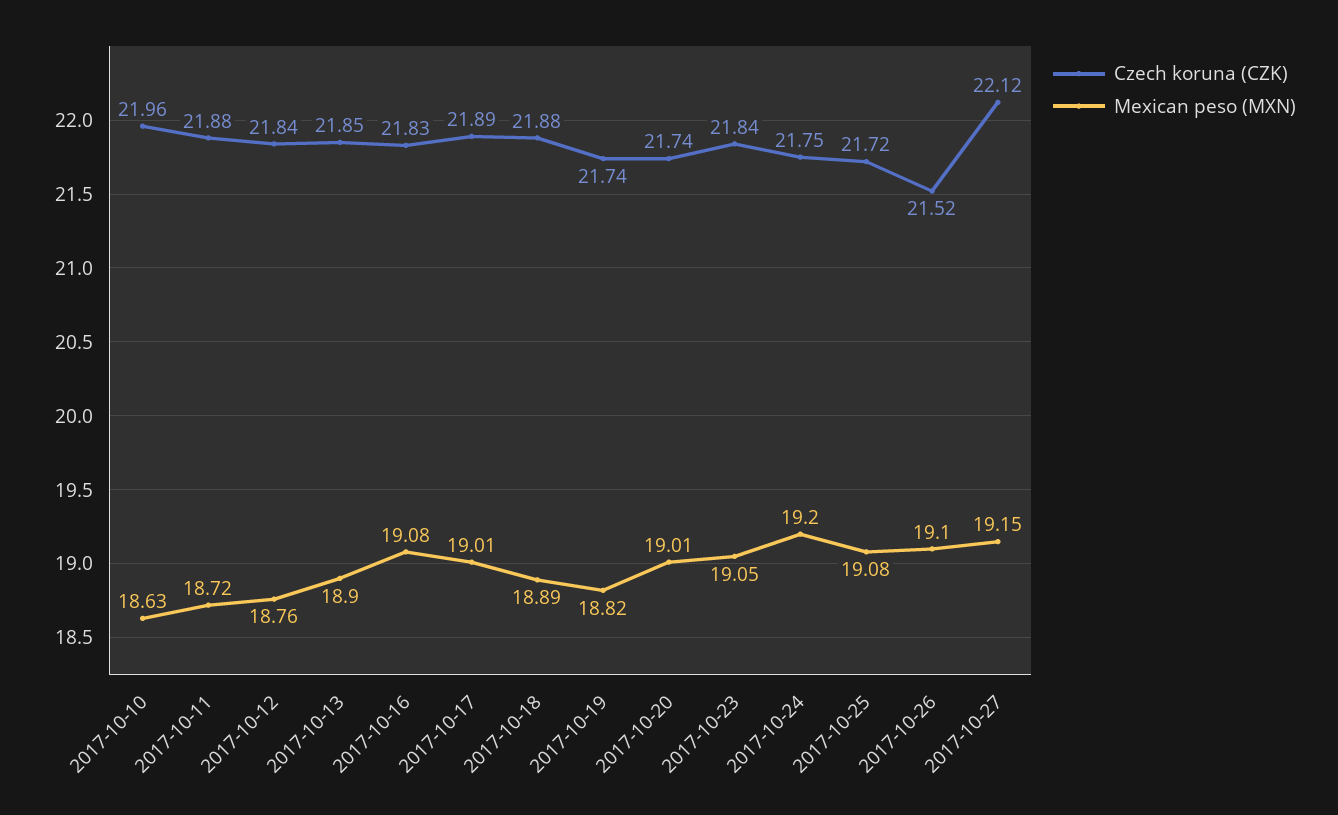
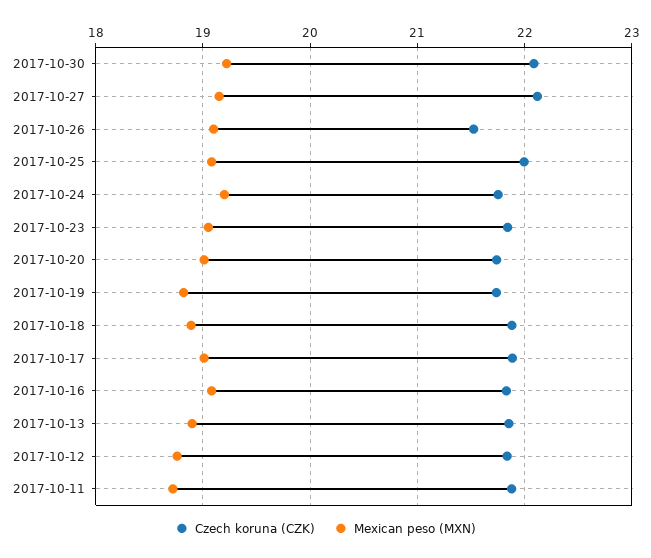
Czech koruna (CZK), 2017-10-10: 21.96 -> none
Mexican peso (MXN), 2017-10-10: 18.63 -> none
Czech koruna (CZK), 2017-10-25: 21.72 -> 22
Czech koruna (CZK), 2017-10-30: none -> 22.1
Mexican peso (MXN), 2017-10-30: none -> 19.2

